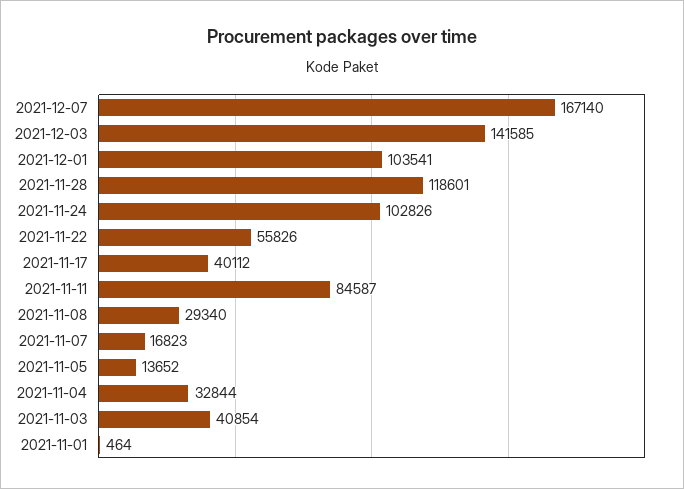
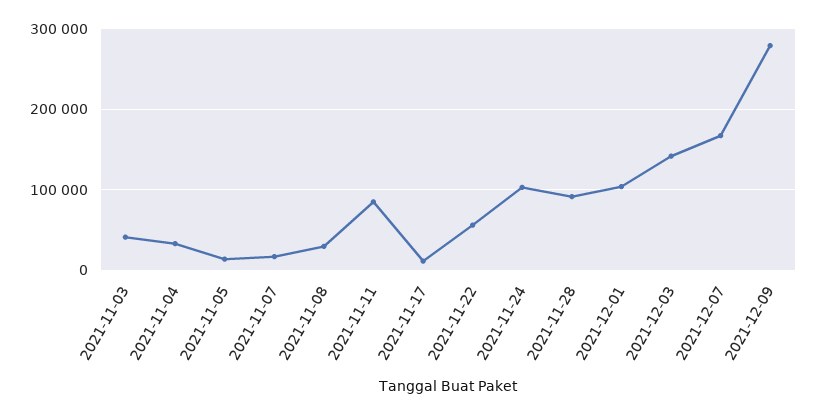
2021-11-28: 118601 -> 90000
2021-11-17: 40112 -> 10000
2021-11-01: 464 -> none
2021-12-09: none -> 280000

